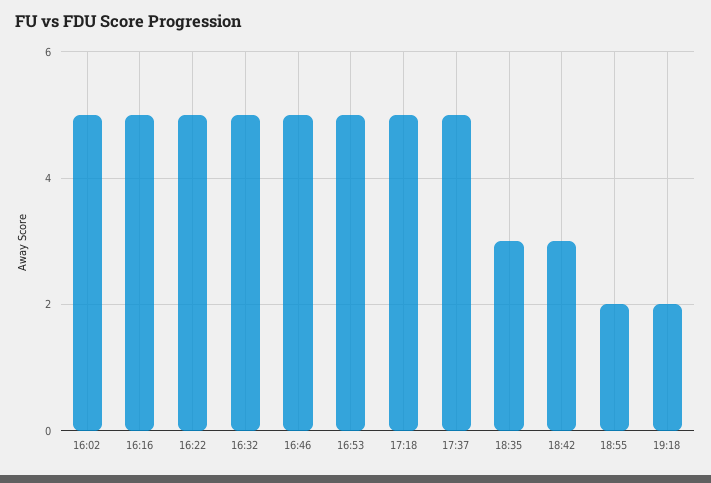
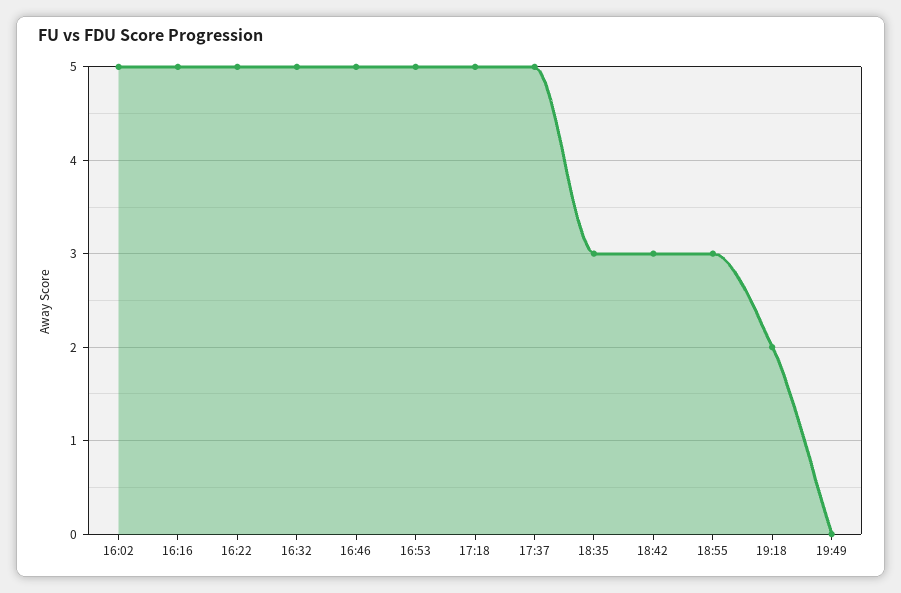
18:55: 2 -> 3
19:49: none -> 0

